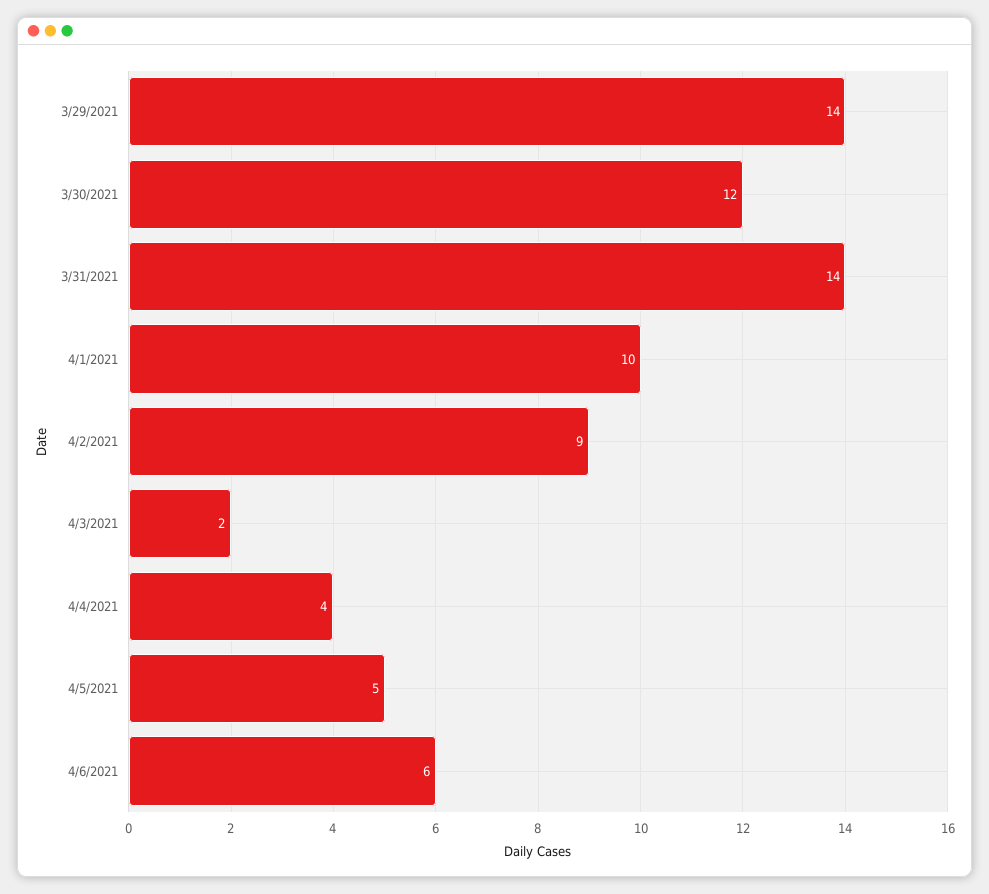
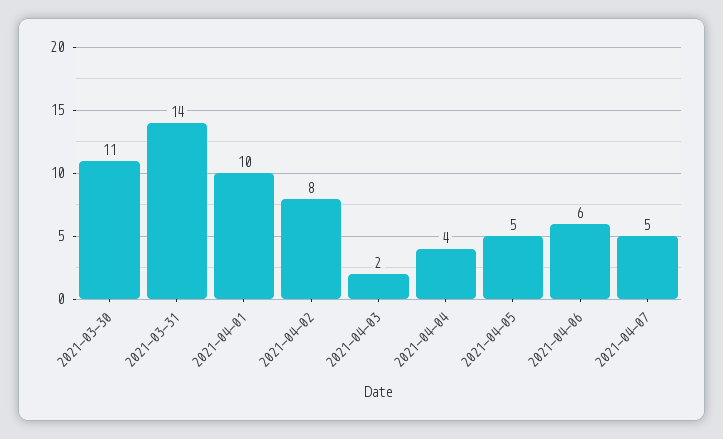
3/29/2021: 14 -> none
3/30/2021: 12 -> 11
4/2/2021: 9 -> 8
2021-04-07: none -> 5

